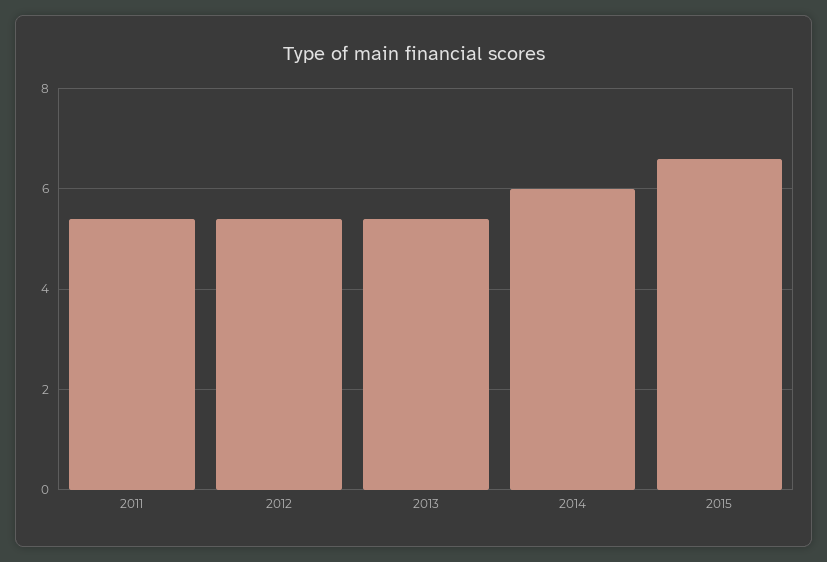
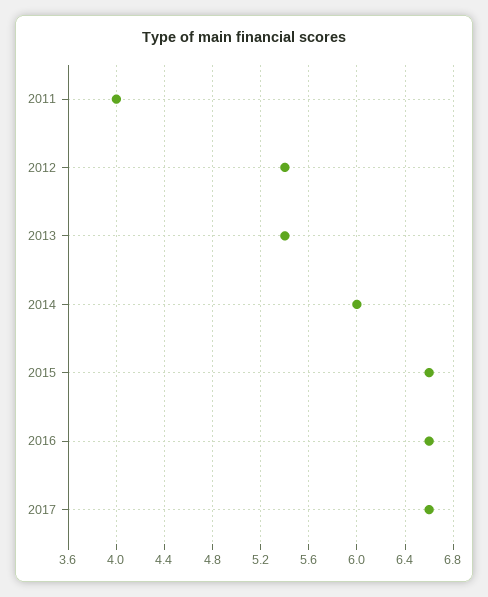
2011: 5.5 -> 4
2016: none -> 6.6
2017: none -> 6.6

